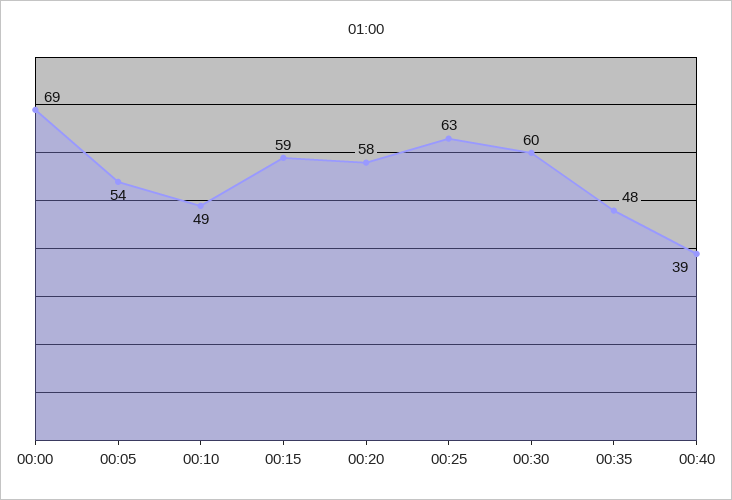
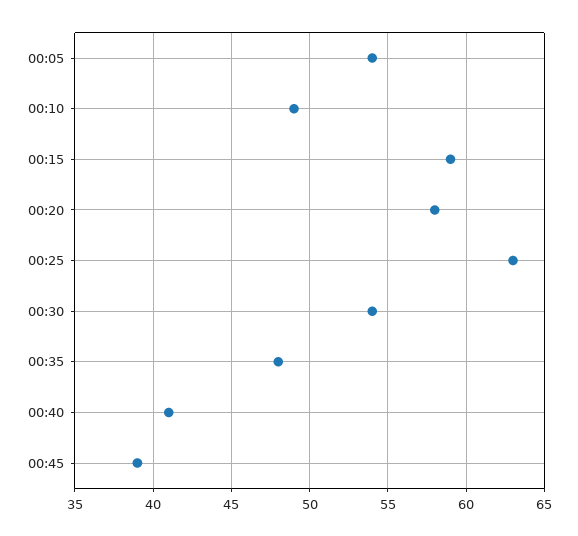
00:00: 69 -> none
00:30: 60 -> 54
00:40: 39 -> 41
00:45: none -> 39

